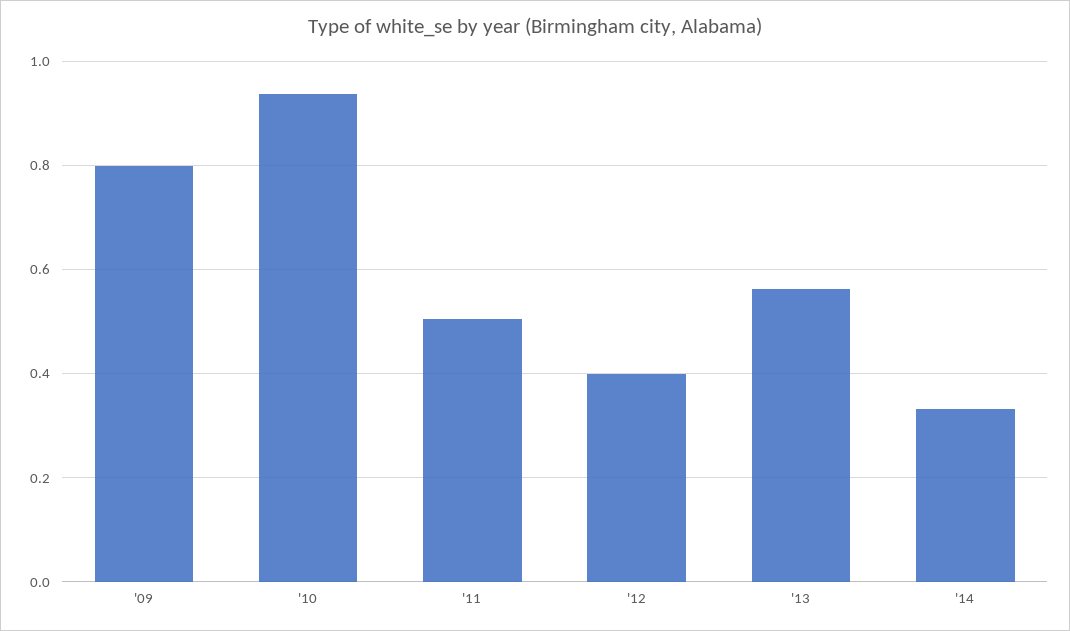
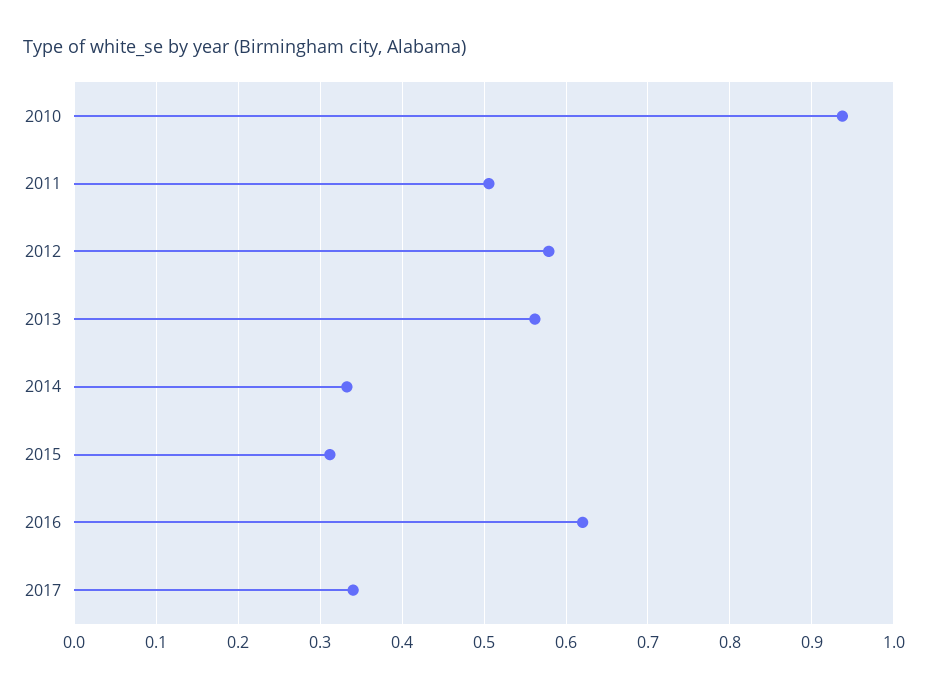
'09: 0.8 -> none
'12: 0.4 -> 0.58
2015: none -> 0.31
2016: none -> 0.62
2017: none -> 0.34

